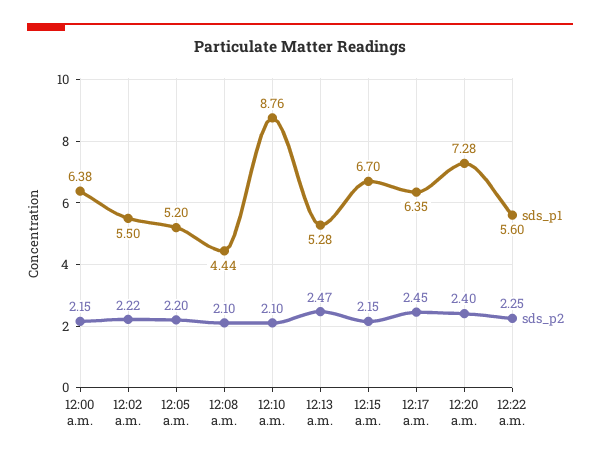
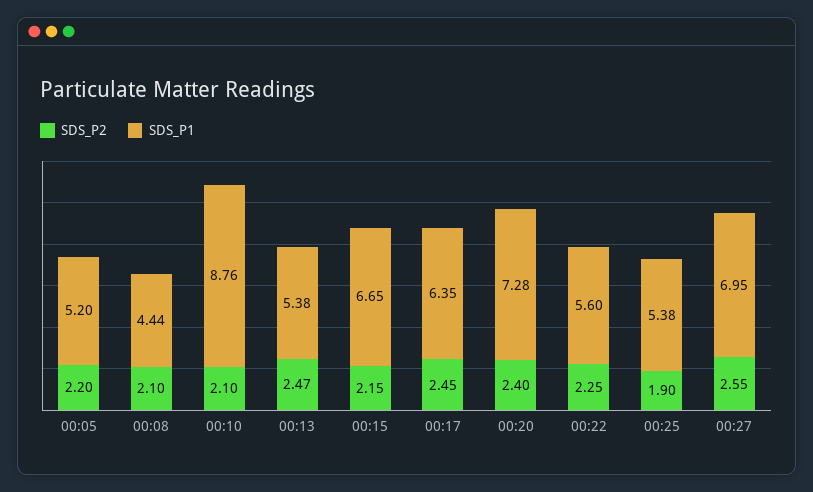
sds_p1, 12:00 a.m.: 6.38 -> none
sds_p2, 12:00 a.m.: 2.15 -> none
sds_p1, 12:02 a.m.: 5.5 -> none
sds_p2, 12:02 a.m.: 2.22 -> none
sds_p1, 12:13 a.m.: 5.28 -> 5.38
sds_p1, 12:15 a.m.: 6.7 -> 6.65
sds_p2, 00:25: none -> 1.9
sds_p1, 00:25: none -> 5.38
sds_p2, 00:27: none -> 2.55
sds_p1, 00:27: none -> 6.95

